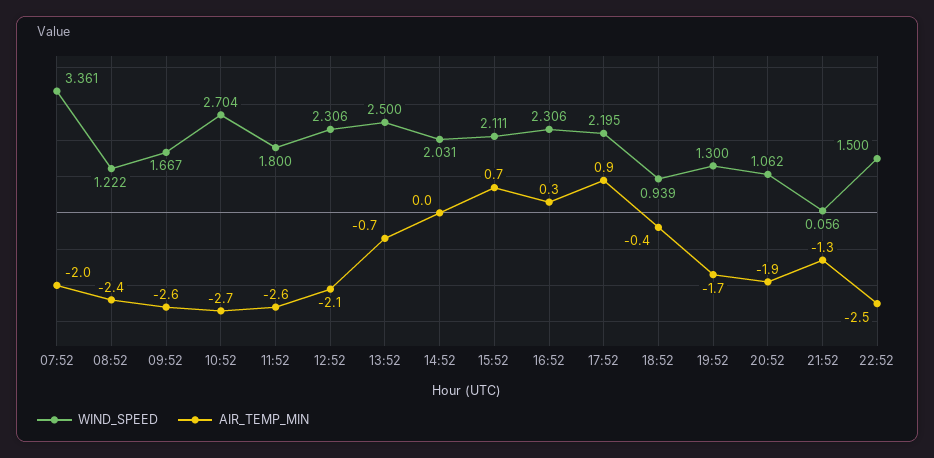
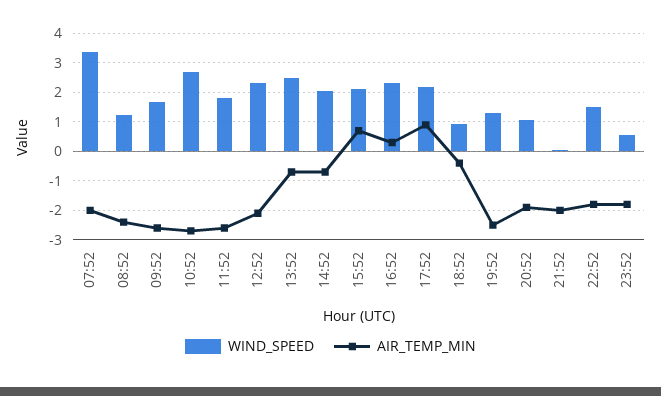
AIR_TEMP_MIN, 14:52: 0 -> -0.75
AIR_TEMP_MIN, 19:52: -1.7 -> -2.5
AIR_TEMP_MIN, 21:52: -1.3 -> -2
AIR_TEMP_MIN, 22:52: -2.5 -> -1.75
WIND_SPEED, 23:52: none -> 0.5
AIR_TEMP_MIN, 23:52: none -> -1.75

